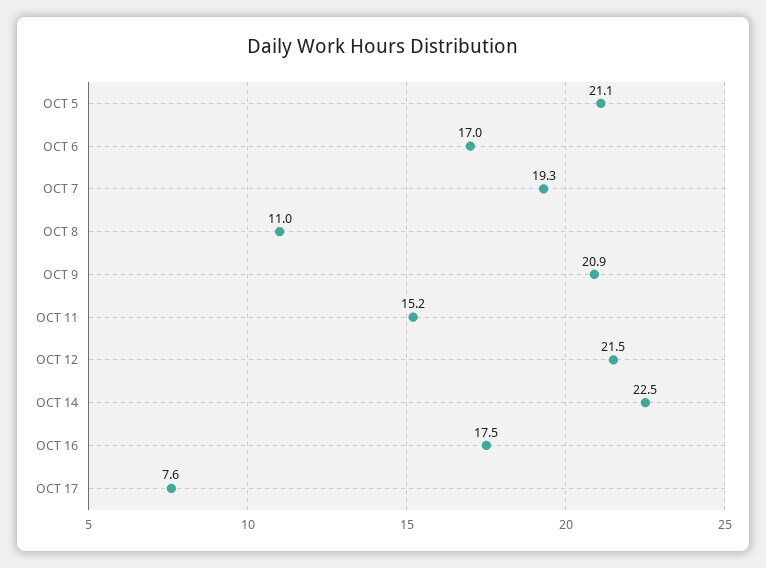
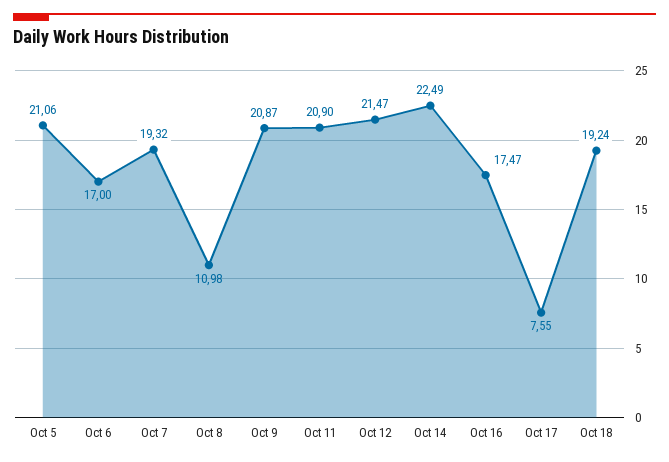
OCT 11: 15.2 -> 20.9
Oct 18: none -> 19.24

